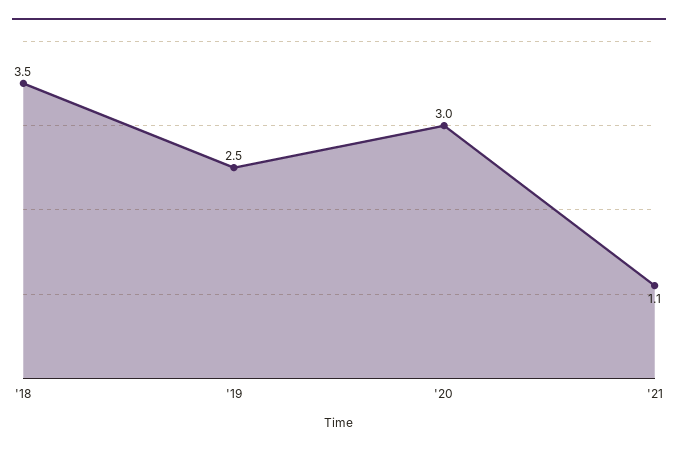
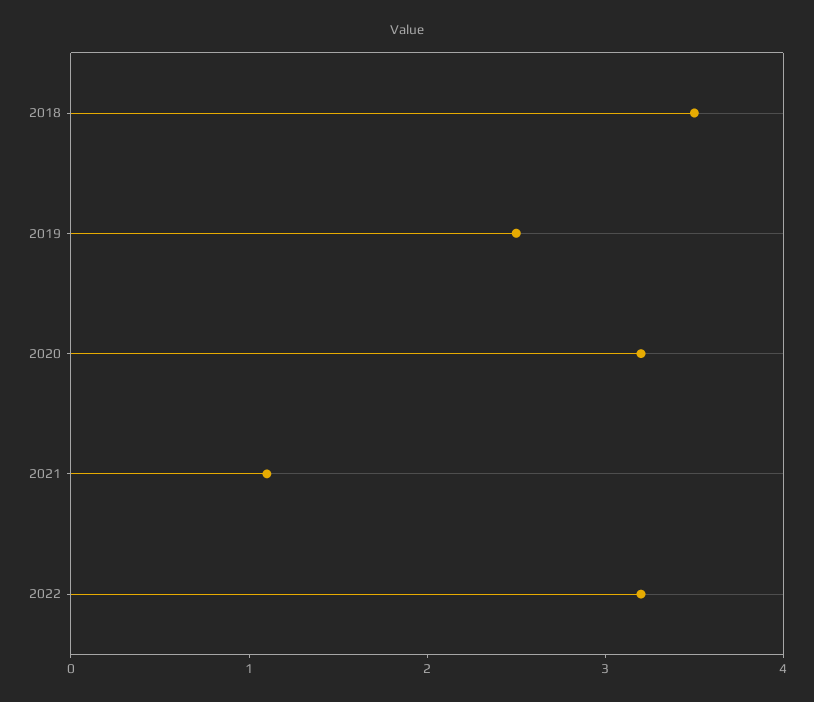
'20: 3 -> 3.2
2022: none -> 3.2

